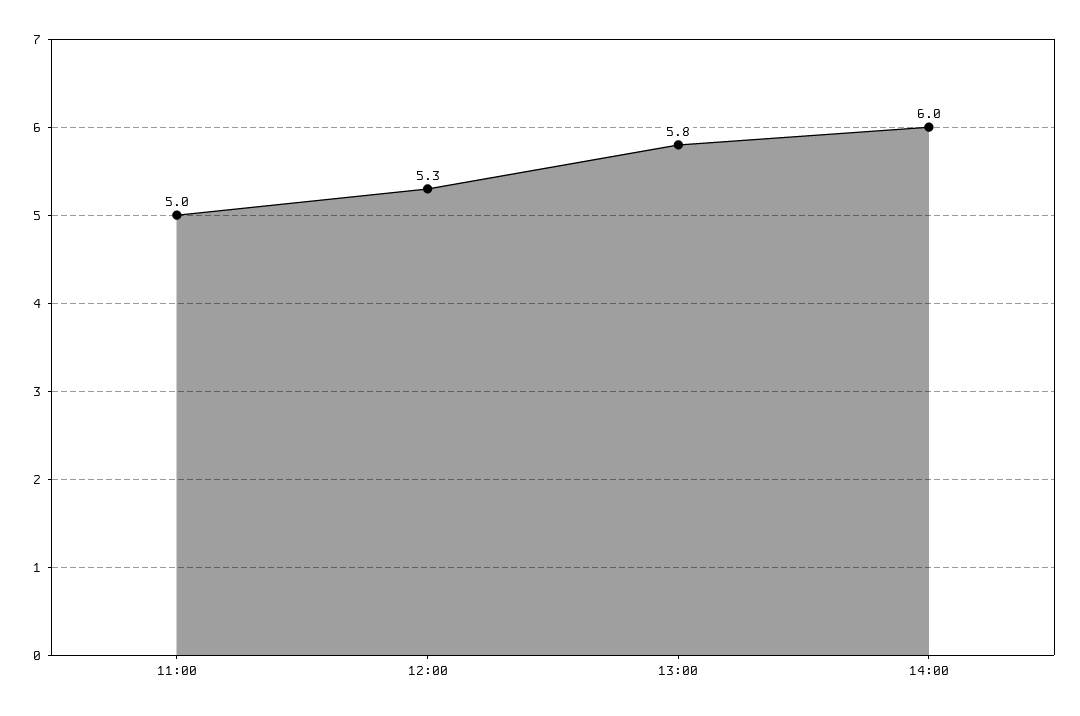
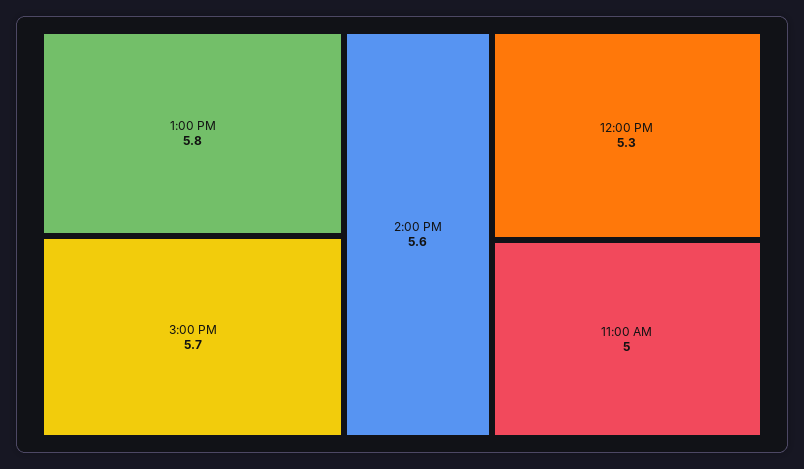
14:00: 6 -> 5.6
3:00 PM: none -> 5.7

